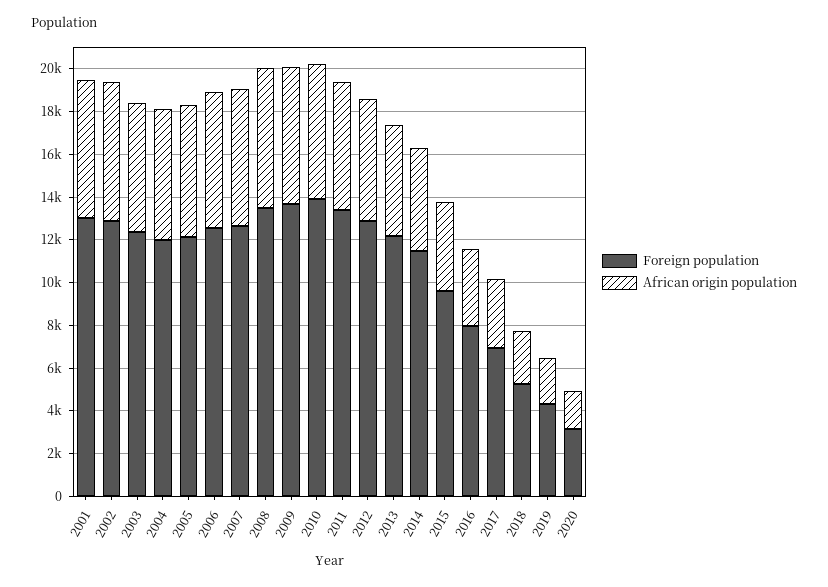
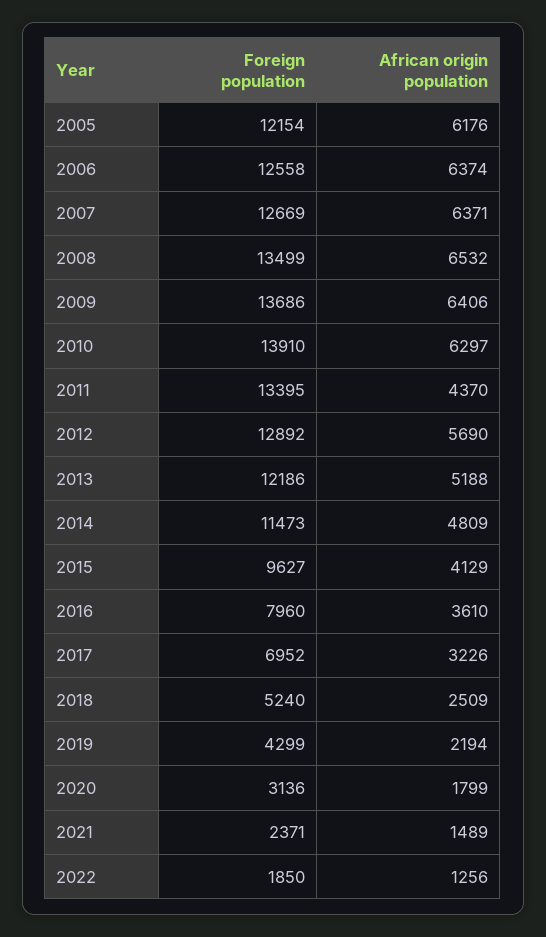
Foreign population, 2001: 13000 -> none
African origin population, 2001: 6500 -> none
Foreign population, 2002: 13000 -> none
African origin population, 2002: 6500 -> none
Foreign population, 2003: 12500 -> none
African origin population, 2003: 6000 -> none
Foreign population, 2004: 12000 -> none
African origin population, 2004: 6000 -> none
African origin population, 2011: 6000 -> 4370
Foreign population, 2021: none -> 2371
African origin population, 2021: none -> 1489
Foreign population, 2022: none -> 1850
African origin population, 2022: none -> 1256

